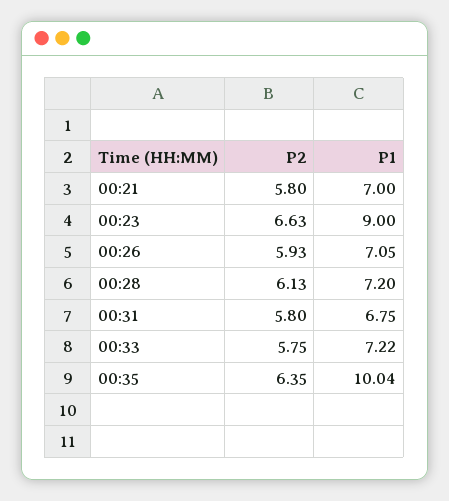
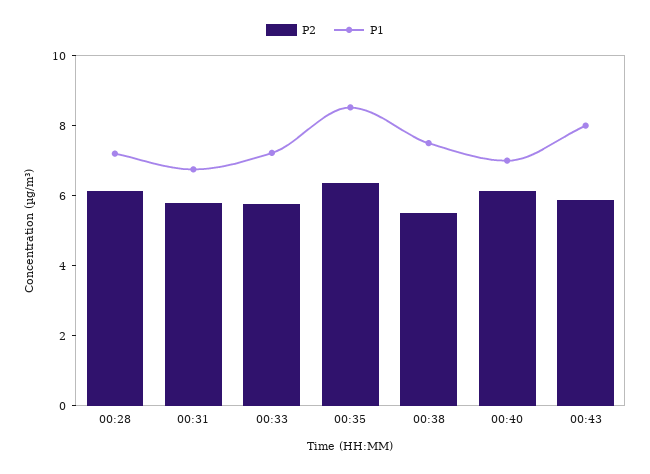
P2, 00:21: 5.8 -> none
P1, 00:21: 7 -> none
P2, 00:23: 6.63 -> none
P1, 00:23: 9 -> none
P2, 00:26: 5.93 -> none
P1, 00:26: 7.05 -> none
P1, 00:35: 10.04 -> 8.5
P2, 00:38: none -> 5.5
P1, 00:38: none -> 7.5
P2, 00:40: none -> 6
P1, 00:40: none -> 7
P2, 00:43: none -> 6
P1, 00:43: none -> 8

